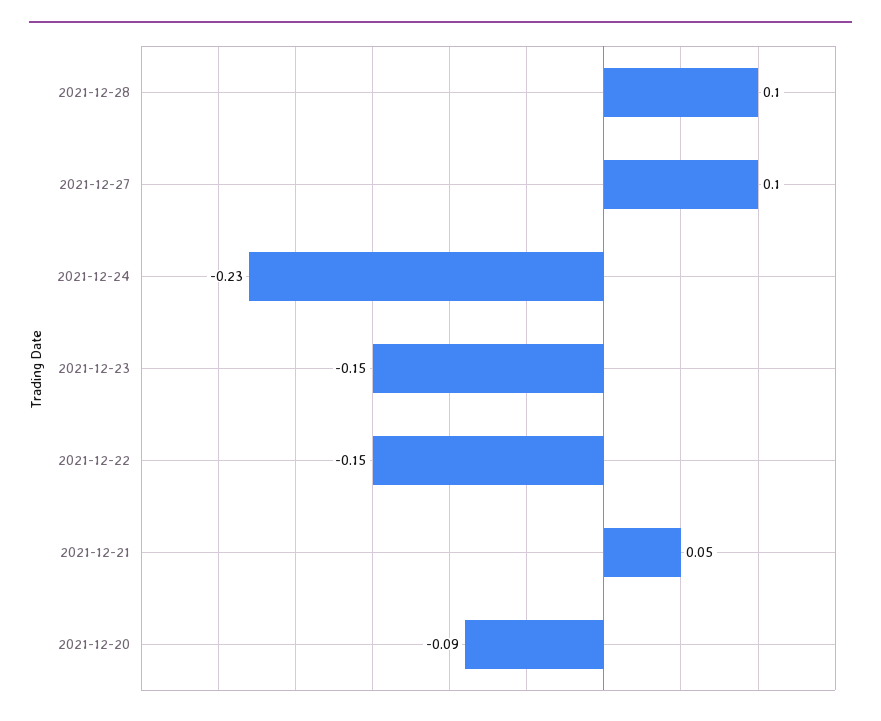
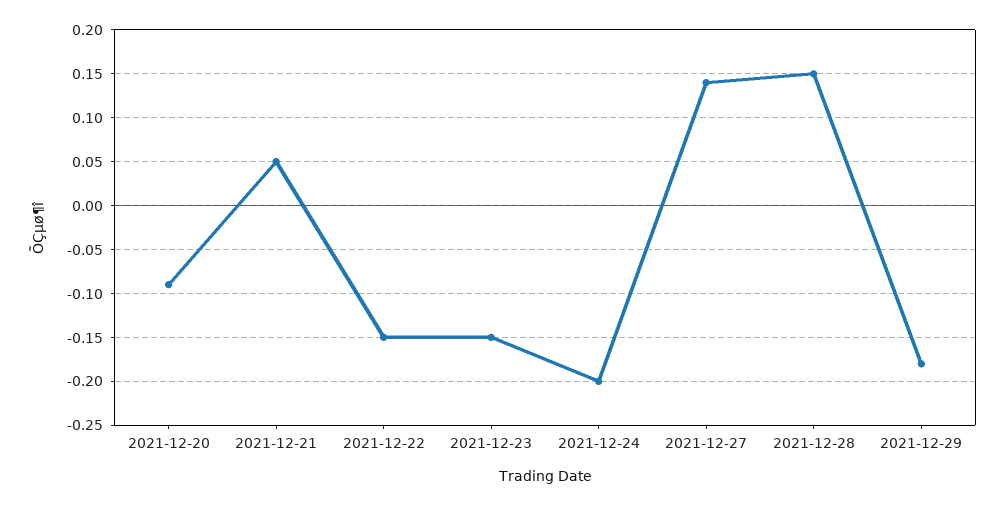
2021-12-28: 0.1 -> 0.15
2021-12-27: 0.1 -> 0.14
2021-12-24: -0.23 -> -0.2
2021-12-29: none -> -0.18

